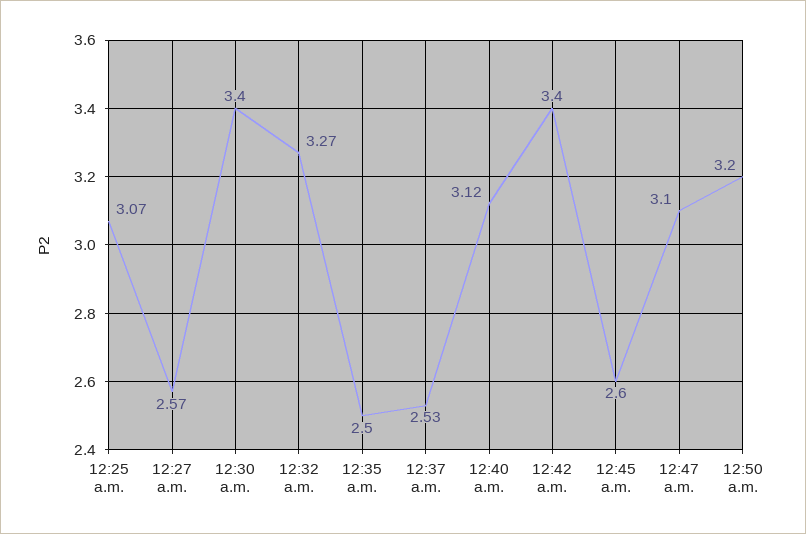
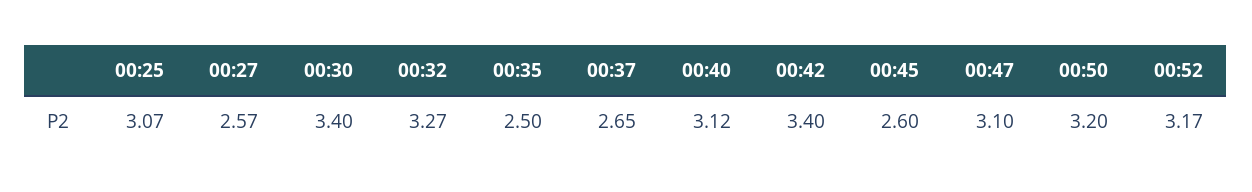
12:37 a.m.: 2.53 -> 2.65
00:52: none -> 3.17

